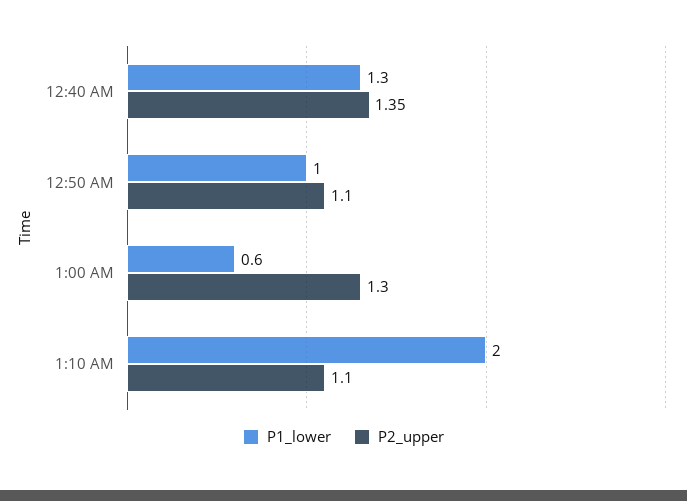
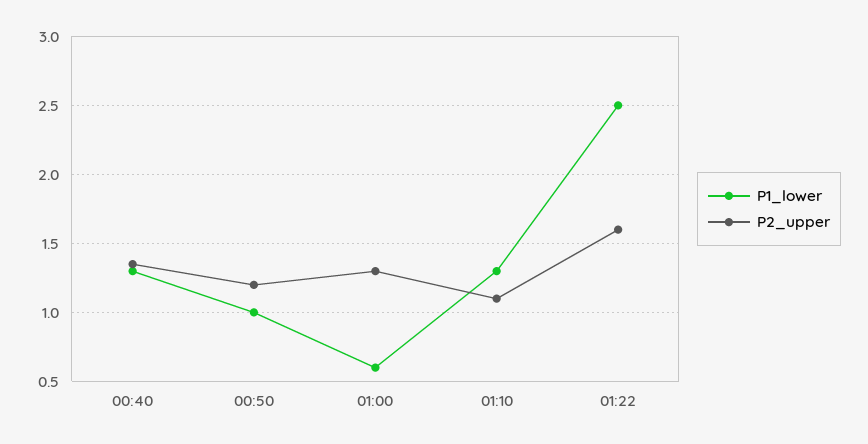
P2_upper, 12:50 AM: 1.1 -> 1.2
P1_lower, 1:10 AM: 2 -> 1.3
P1_lower, 01:22: none -> 2.5
P2_upper, 01:22: none -> 1.6

